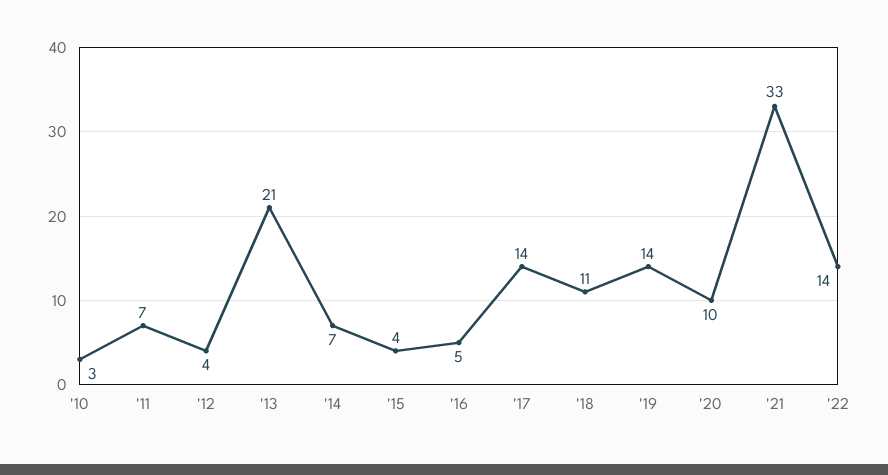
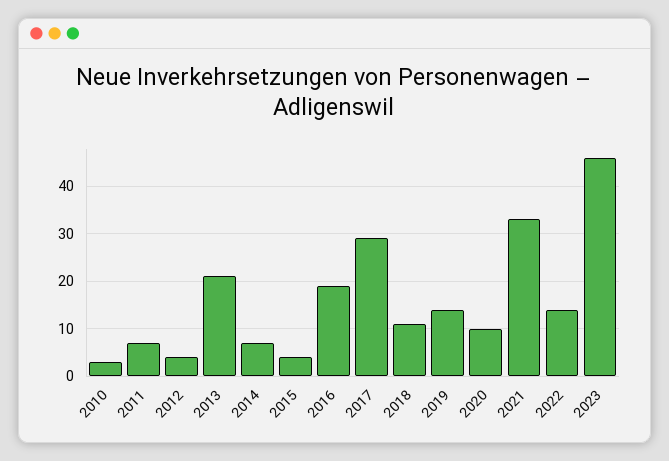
'16: 5 -> 20
'17: 14 -> 30
2023: none -> 45

